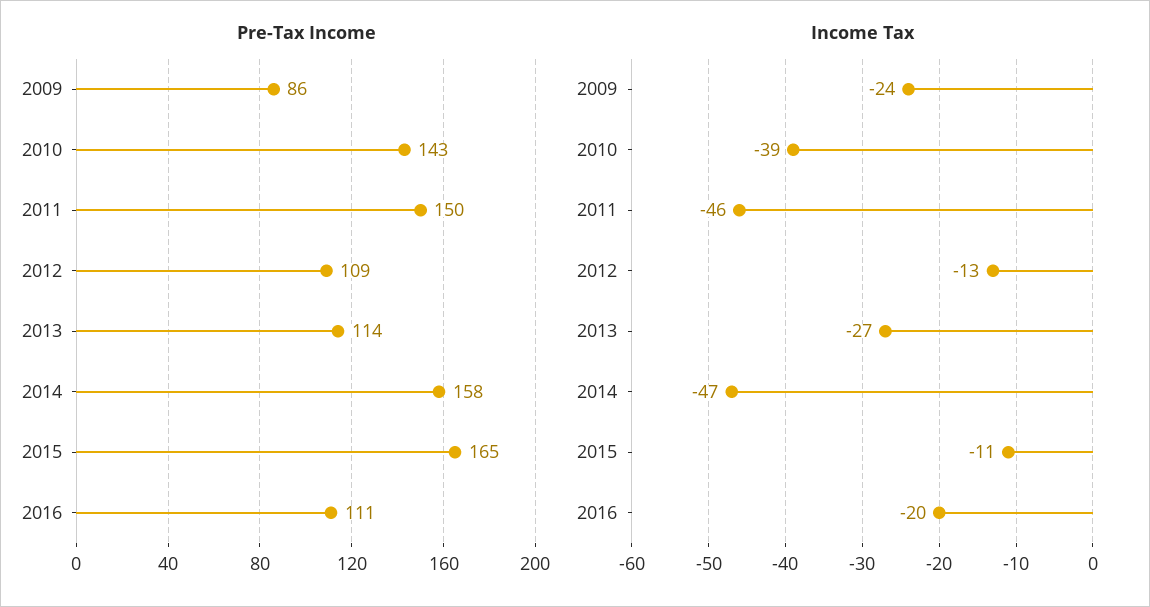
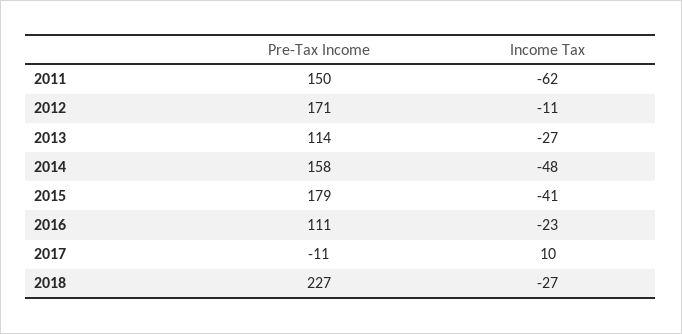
Pre-Tax Income, 2009: 86 -> none
Pre-Tax Income, 2010: 143 -> none
Pre-Tax Income, 2012: 109 -> 171
Pre-Tax Income, 2015: 165 -> 179
Income Tax, 2009: -24 -> none
Income Tax, 2010: -39 -> none
Income Tax, 2011: -46 -> -62
Income Tax, 2012: -13 -> -11
Income Tax, 2014: -47 -> -48
Income Tax, 2015: -11 -> -41
Income Tax, 2016: -20 -> -23
Pre-Tax Income, 2017: none -> -11
Income Tax, 2017: none -> 10
Pre-Tax Income, 2018: none -> 227
Income Tax, 2018: none -> -27

